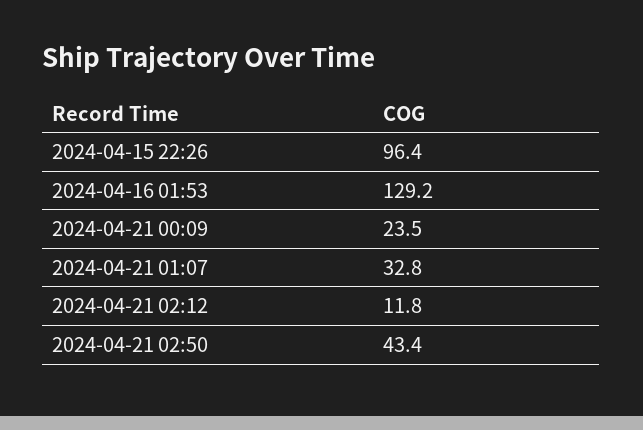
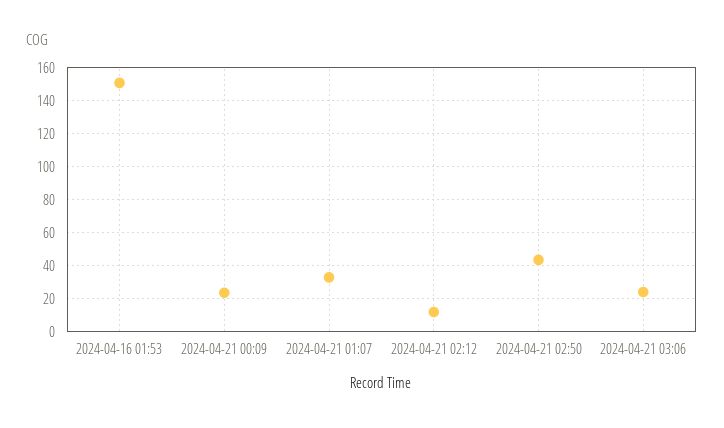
2024-04-15 22:26: 96.4 -> none
2024-04-16 01:53: 129.2 -> 150
2024-04-21 03:06: none -> 25

